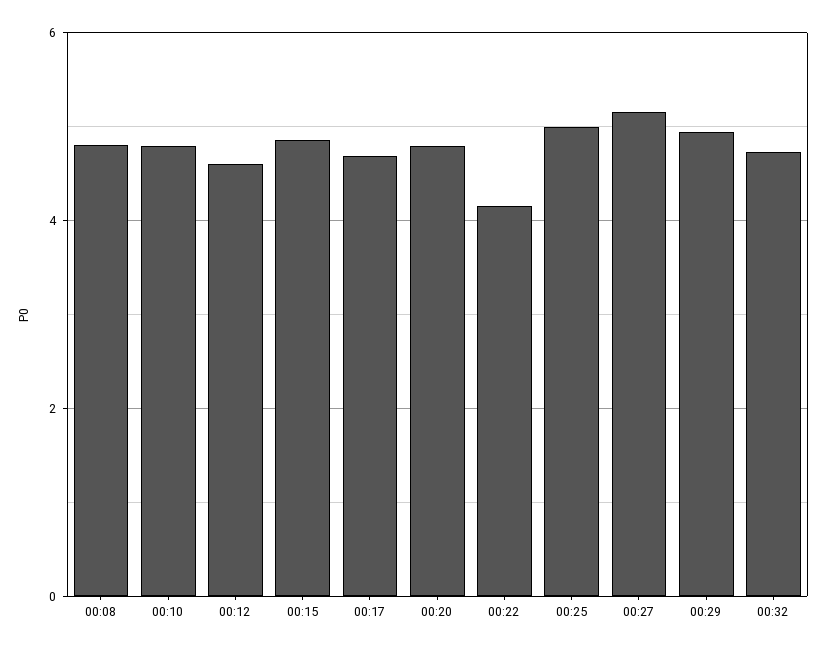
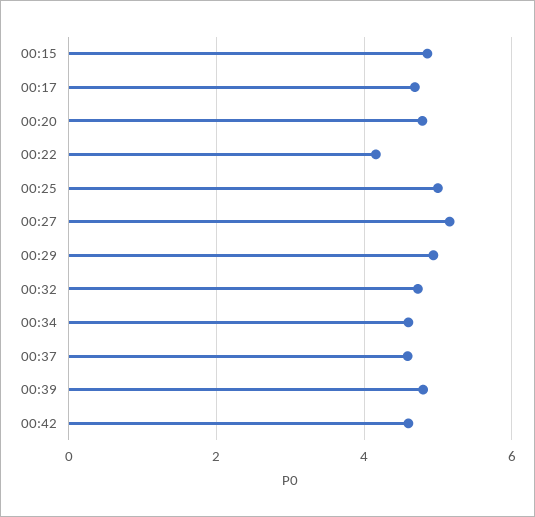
00:08: 4.8 -> none
00:10: 4.8 -> none
00:12: 4.6 -> none
00:34: none -> 4.6
00:37: none -> 4.6
00:39: none -> 4.8
00:42: none -> 4.6

